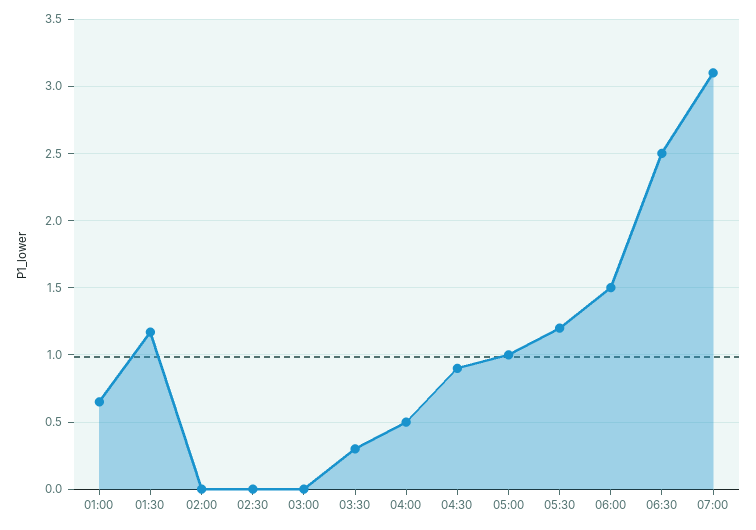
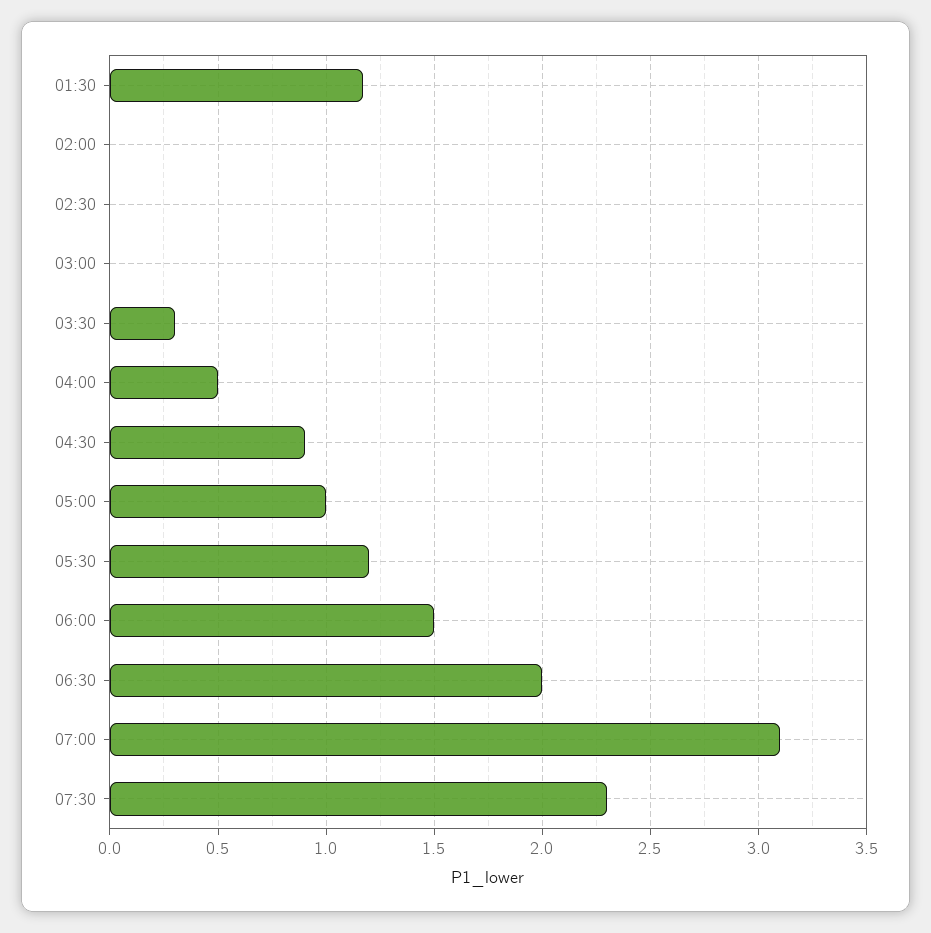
01:00: 0.65 -> none
06:30: 2.5 -> 2
07:30: none -> 2.3

